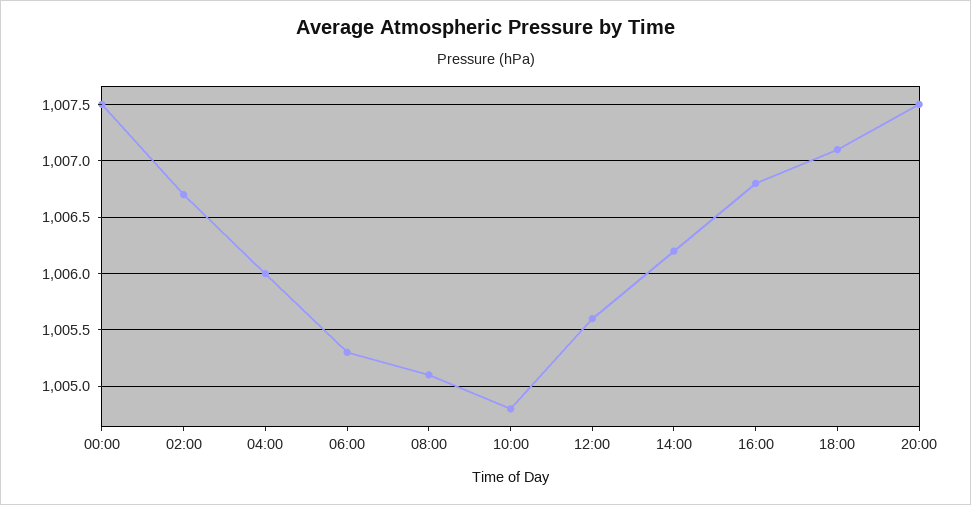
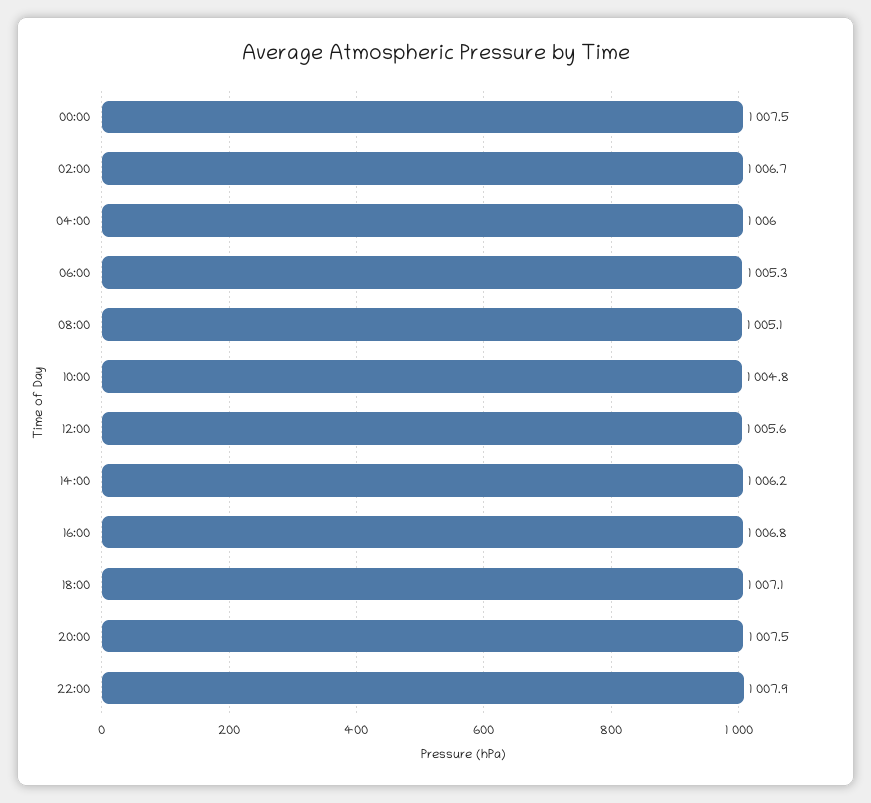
22:00: none -> 1007.9

